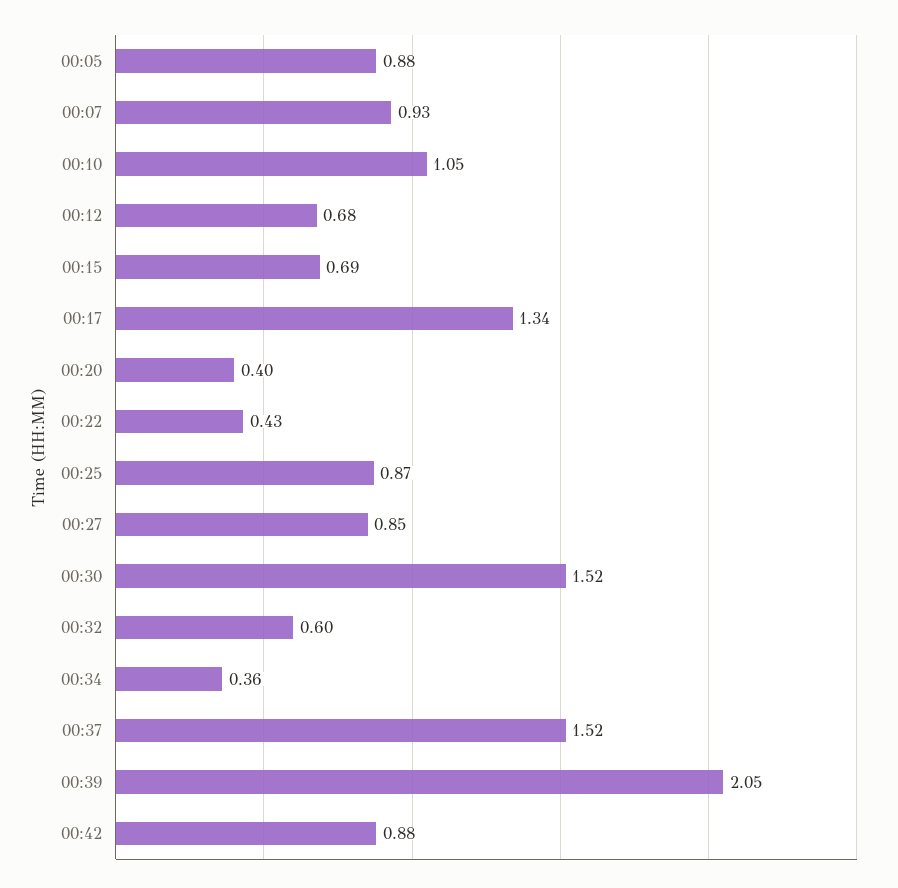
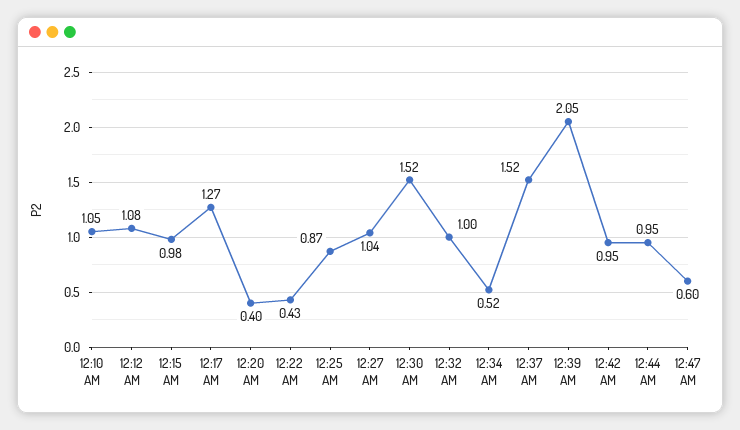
00:05: 0.88 -> none
00:07: 0.93 -> none
00:12: 0.68 -> 1.08
00:15: 0.69 -> 0.98
00:17: 1.34 -> 1.27
00:27: 0.85 -> 1.04
00:32: 0.6 -> 1
00:34: 0.36 -> 0.52
00:42: 0.88 -> 0.95
12:44 AM: none -> 0.95
12:47 AM: none -> 0.6

